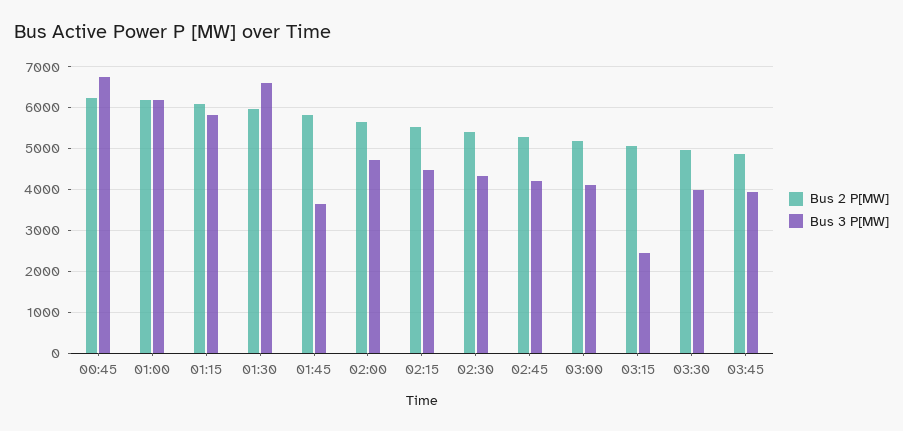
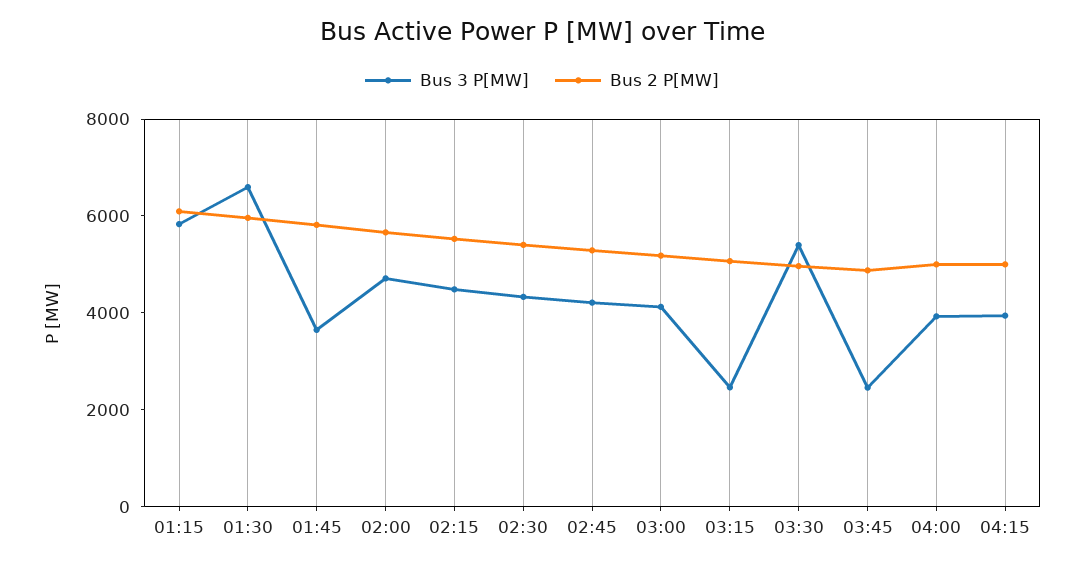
Bus 2 P[MW], 00:45: 6200 -> none
Bus 3 P[MW], 00:45: 6800 -> none
Bus 2 P[MW], 01:00: 6200 -> none
Bus 3 P[MW], 01:00: 6200 -> none
Bus 3 P[MW], 03:30: 4000 -> 5500
Bus 3 P[MW], 03:45: 4000 -> 2500
Bus 3 P[MW], 04:00: none -> 4000
Bus 2 P[MW], 04:00: none -> 5000
Bus 3 P[MW], 04:15: none -> 4000
Bus 2 P[MW], 04:15: none -> 5000

